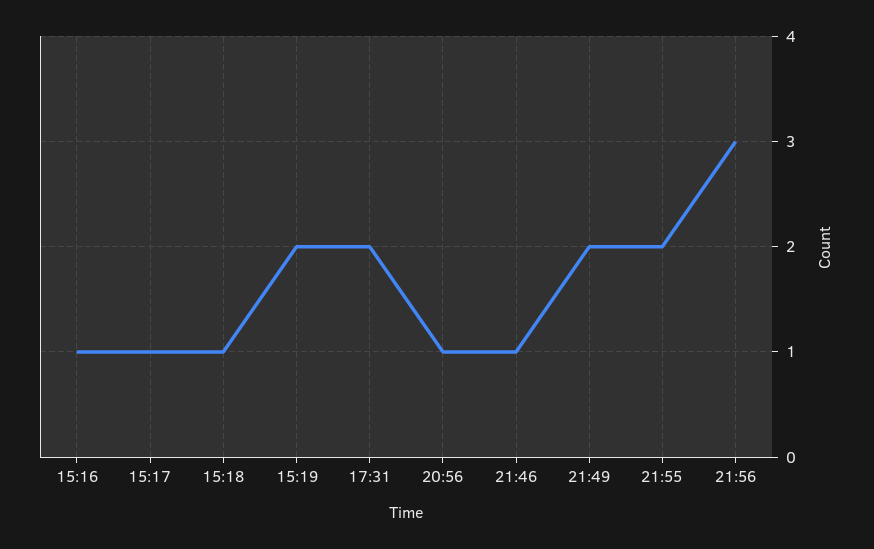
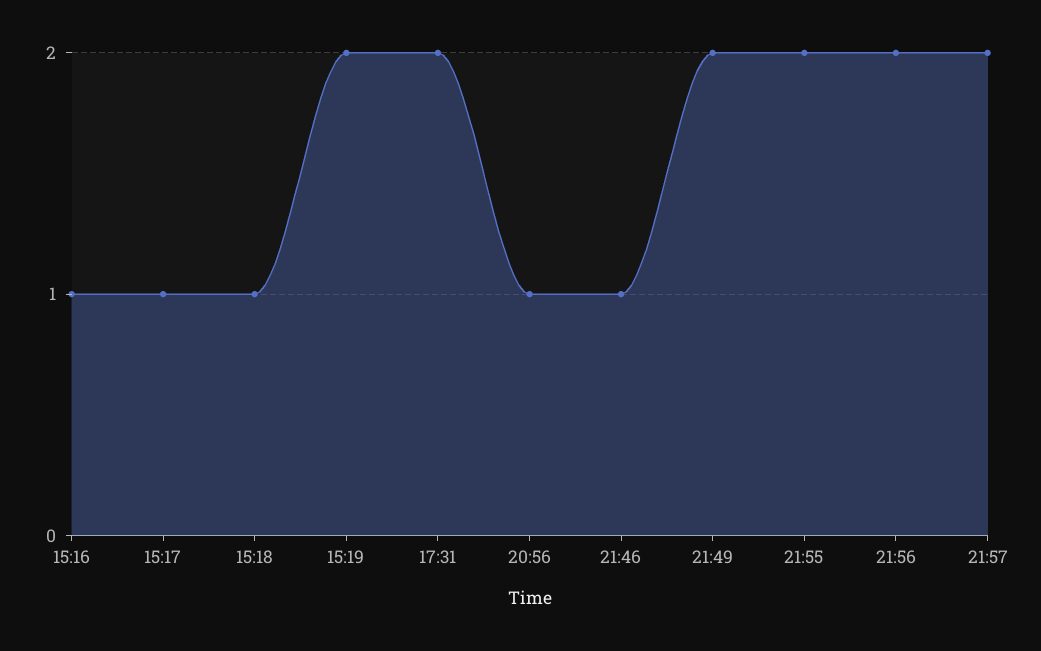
21:56: 3 -> 2
21:57: none -> 2

